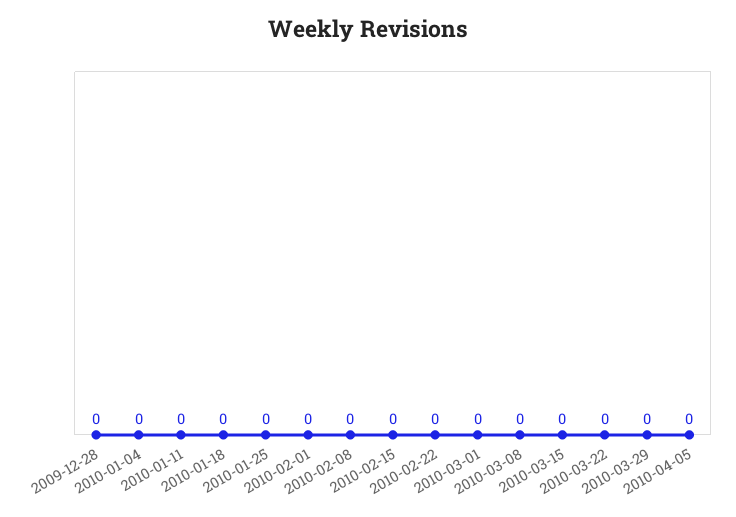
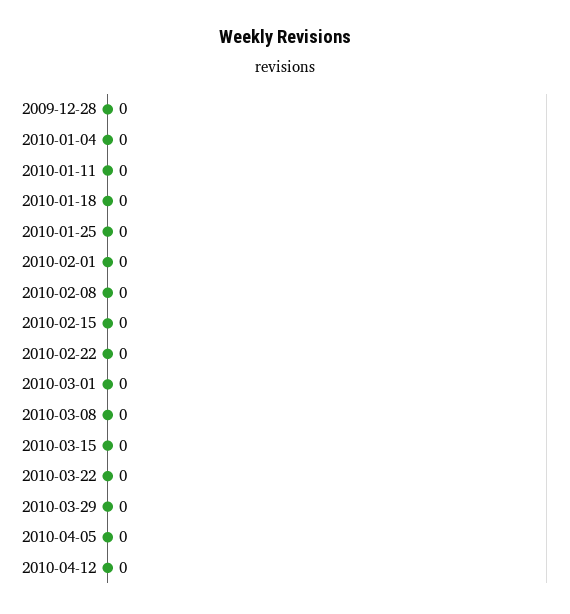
2010-04-12: none -> 0

